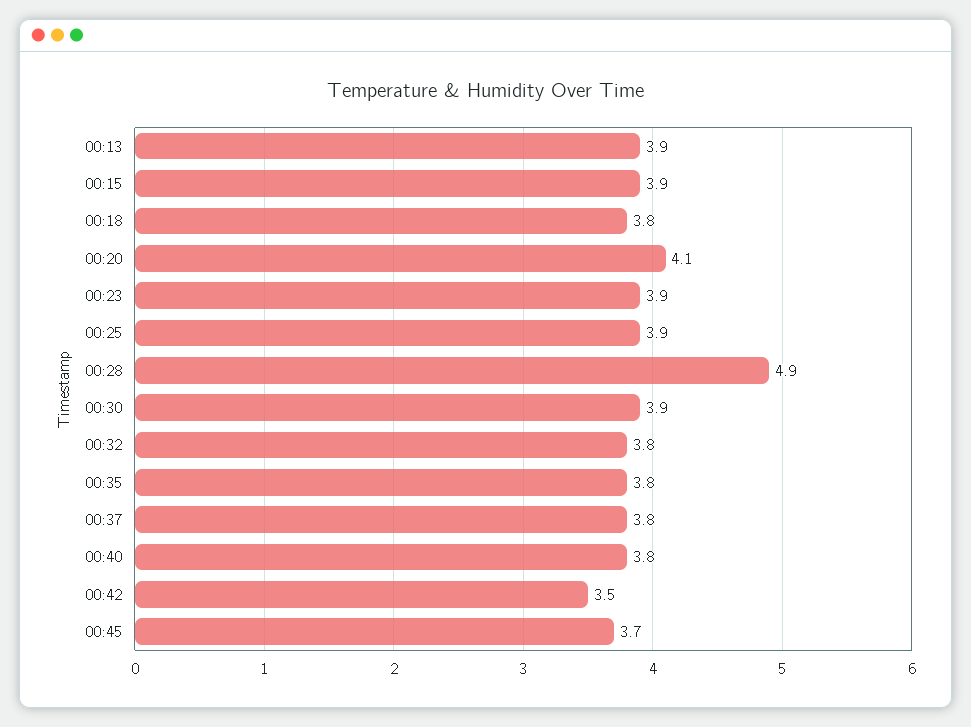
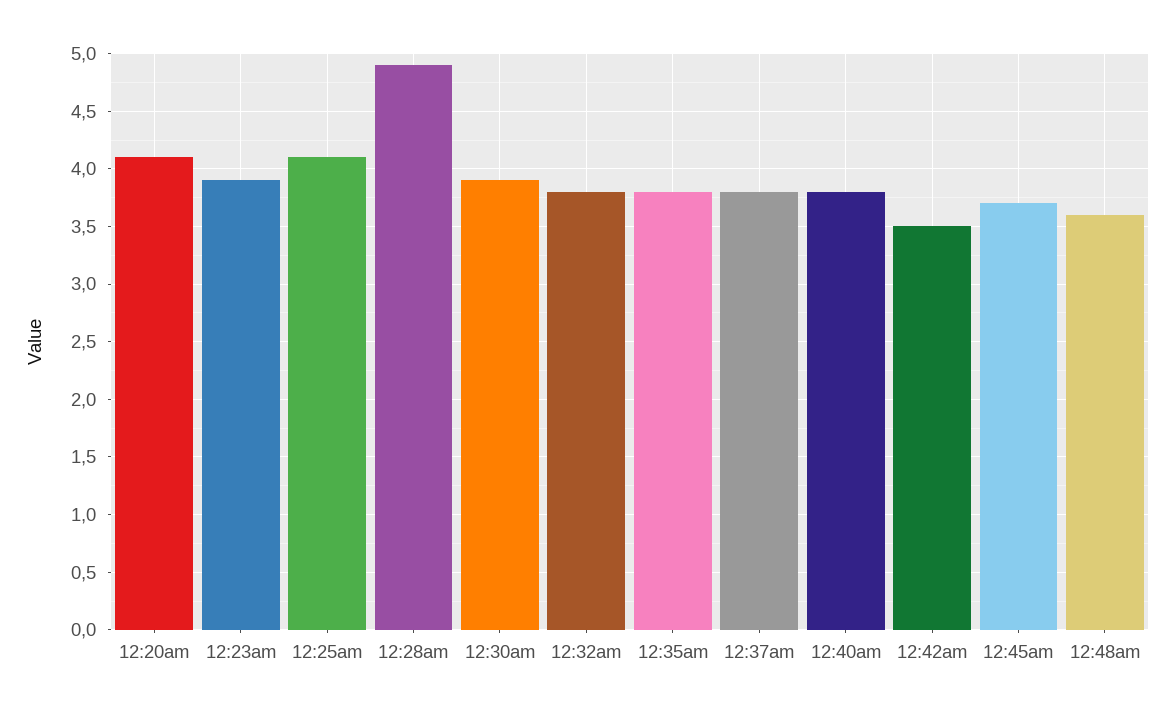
00:13: 3.9 -> none
00:15: 3.9 -> none
00:18: 3.8 -> none
00:25: 3.9 -> 4.1
12:48am: none -> 3.6

